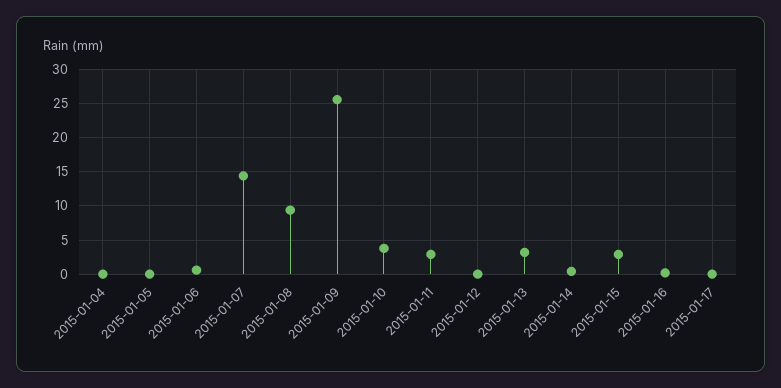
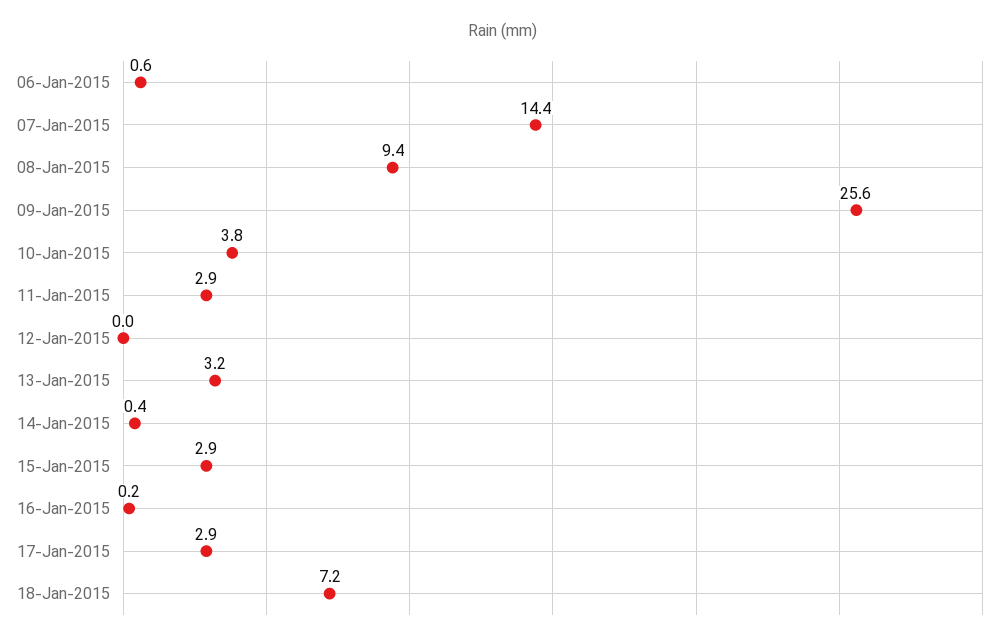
2015-01-04: 0 -> none
2015-01-05: 0 -> none
2015-01-17: 0 -> 2.9
18-Jan-2015: none -> 7.2

